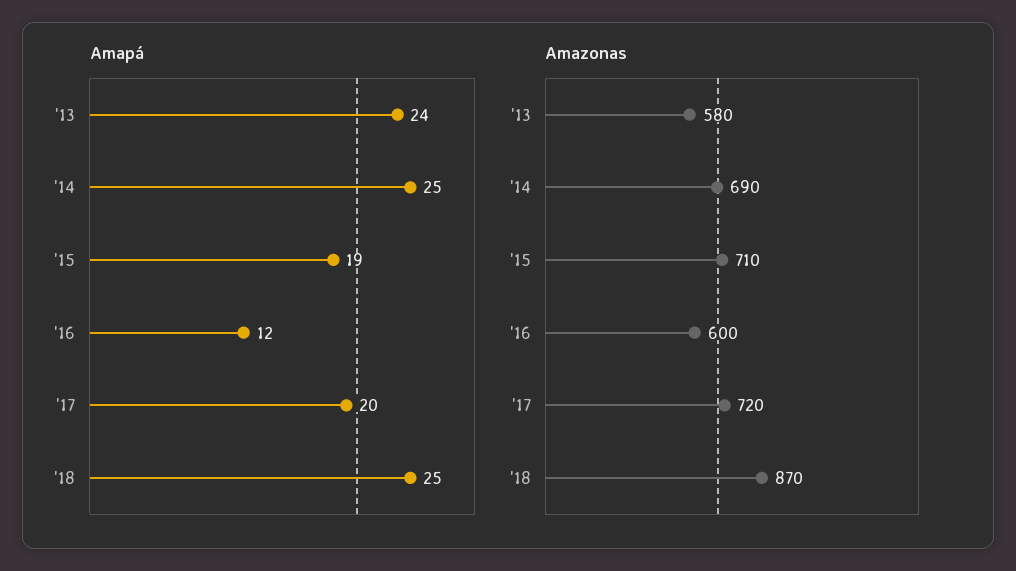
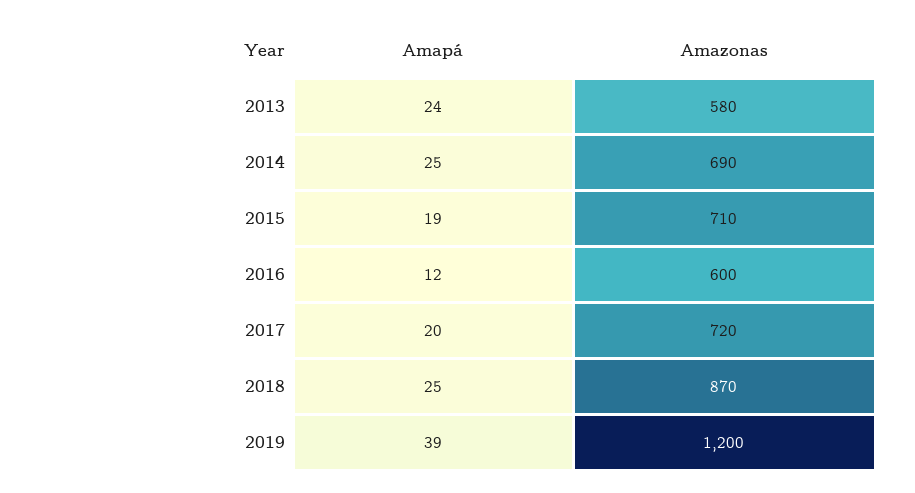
Amapá, 2019: none -> 39
Amazonas, 2019: none -> 1200

